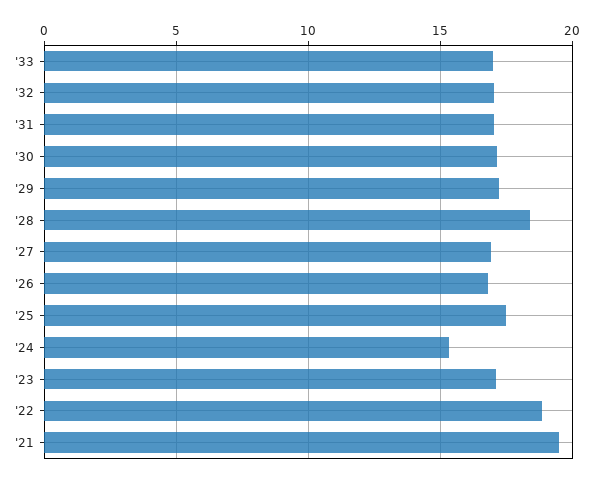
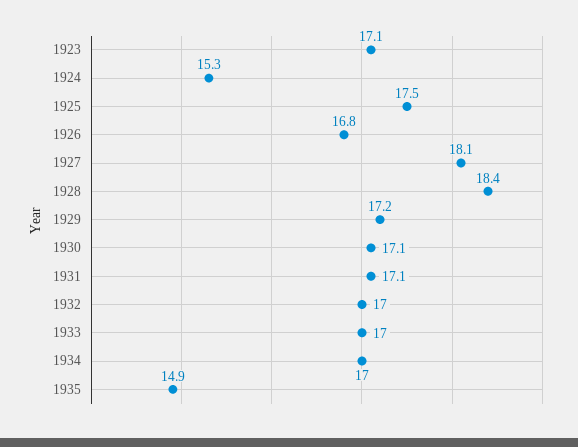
'27: 17 -> 18.1
'22: 19 -> none
'21: 19.5 -> none
1934: none -> 17
1935: none -> 14.9

